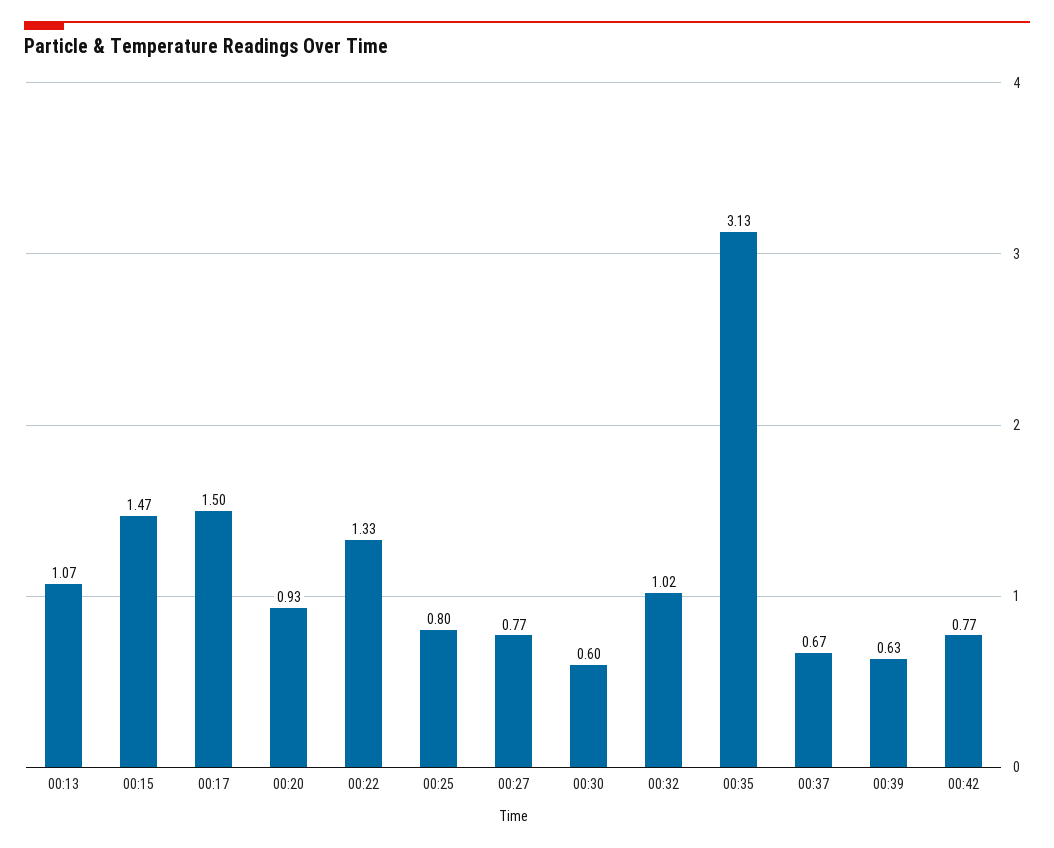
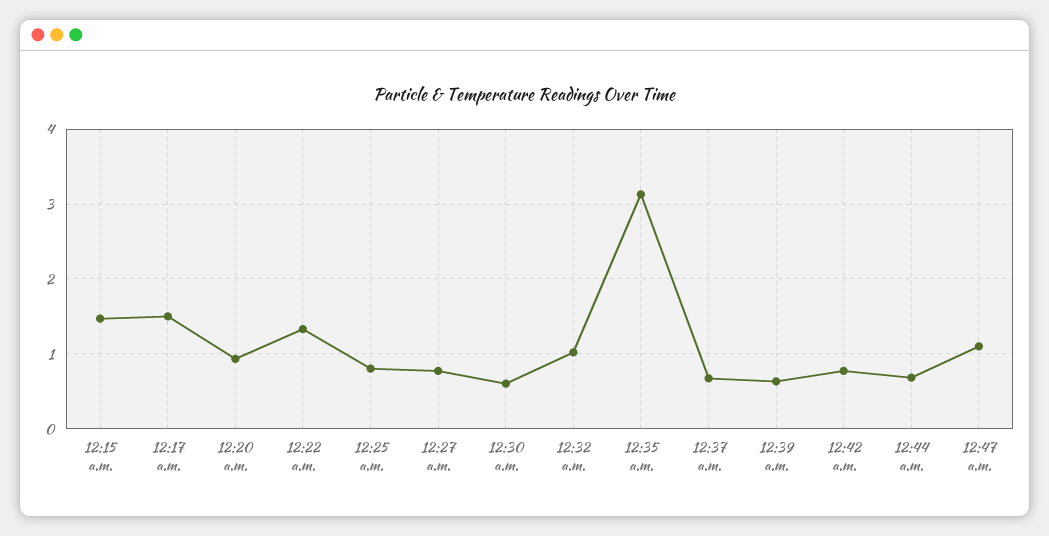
00:13: 1.07 -> none
12:44 a.m.: none -> 0.7
12:47 a.m.: none -> 1.1

